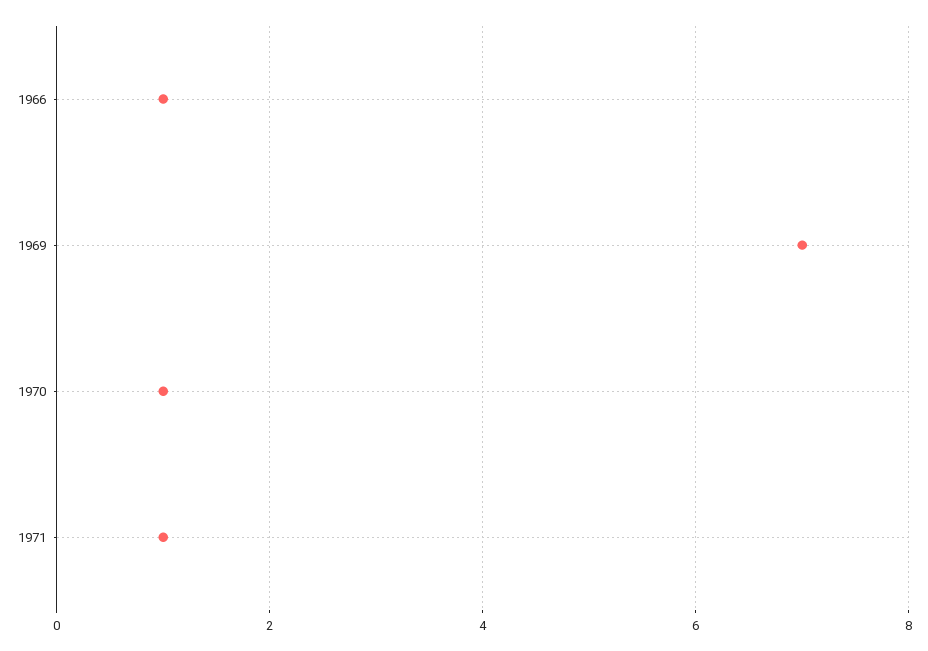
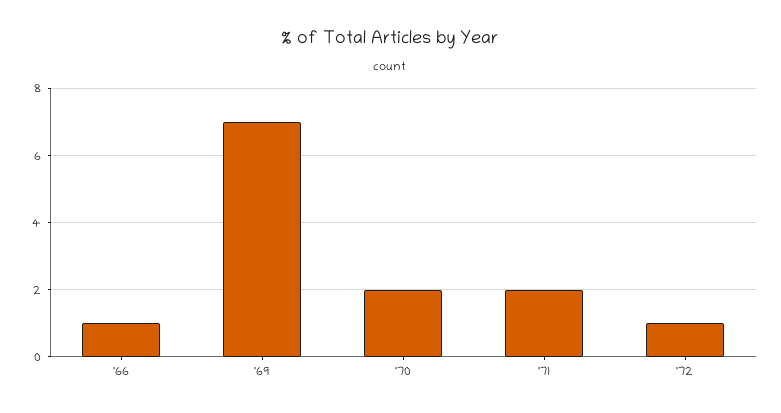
1970: 1 -> 2
1971: 1 -> 2
'72: none -> 1

